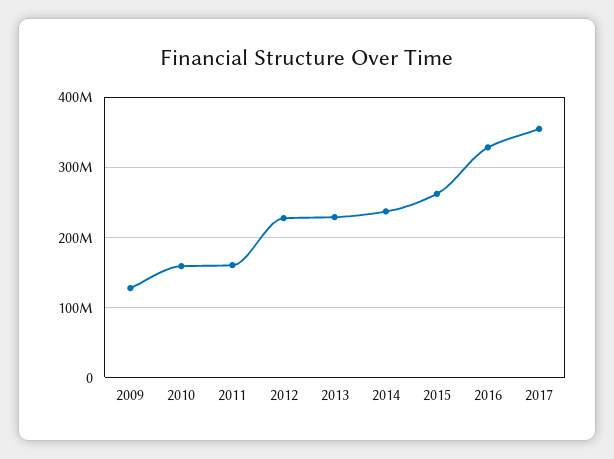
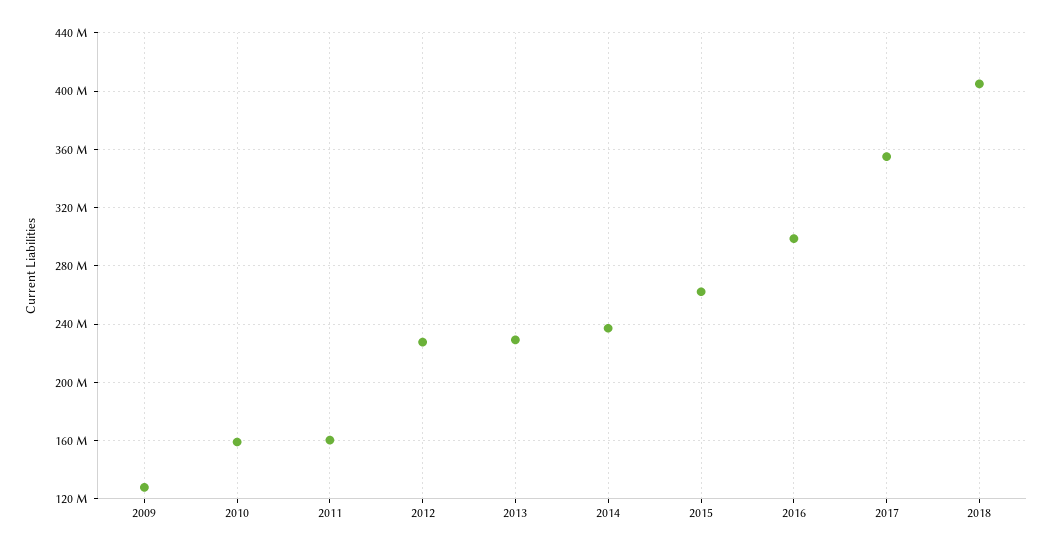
2016: 330000000 -> 300000000
2018: none -> 405000000

